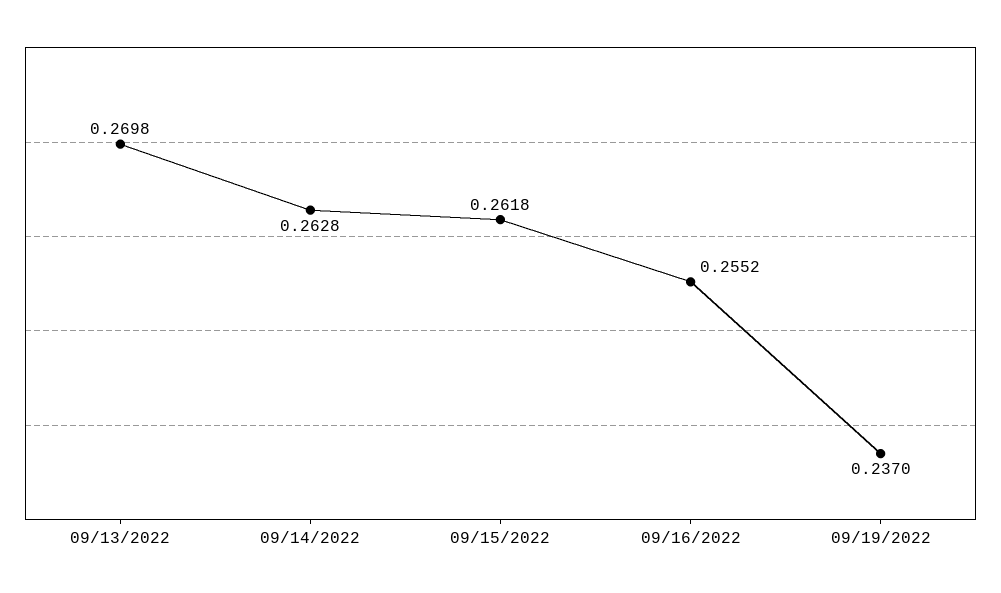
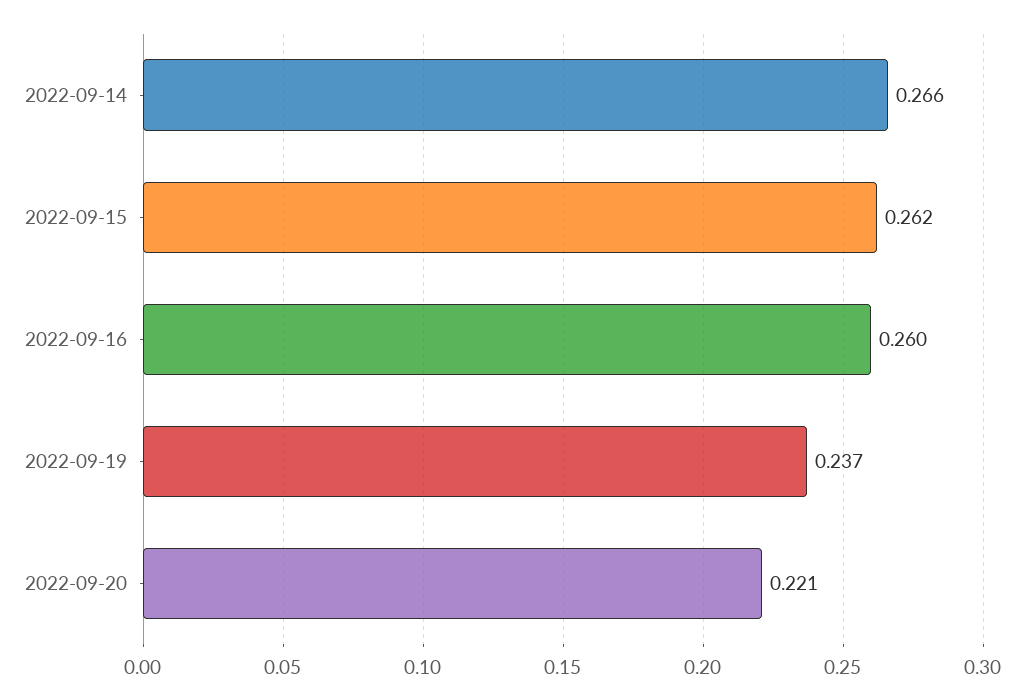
09/13/2022: 0.2698 -> none
09/14/2022: 0.2628 -> 0.266
09/16/2022: 0.2552 -> 0.26
2022-09-20: none -> 0.221

